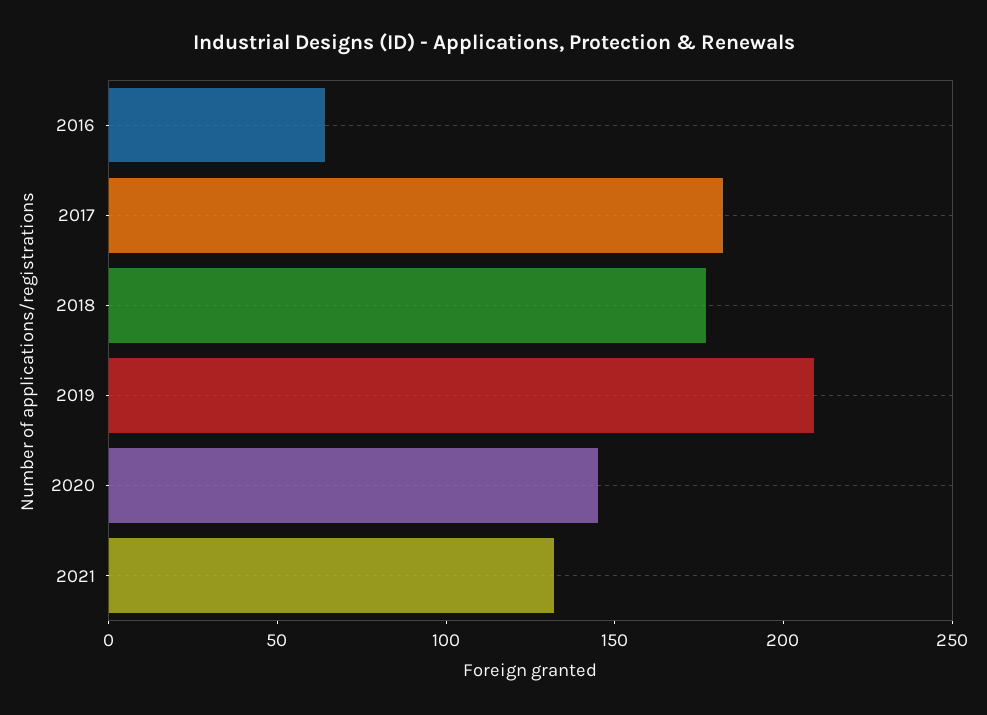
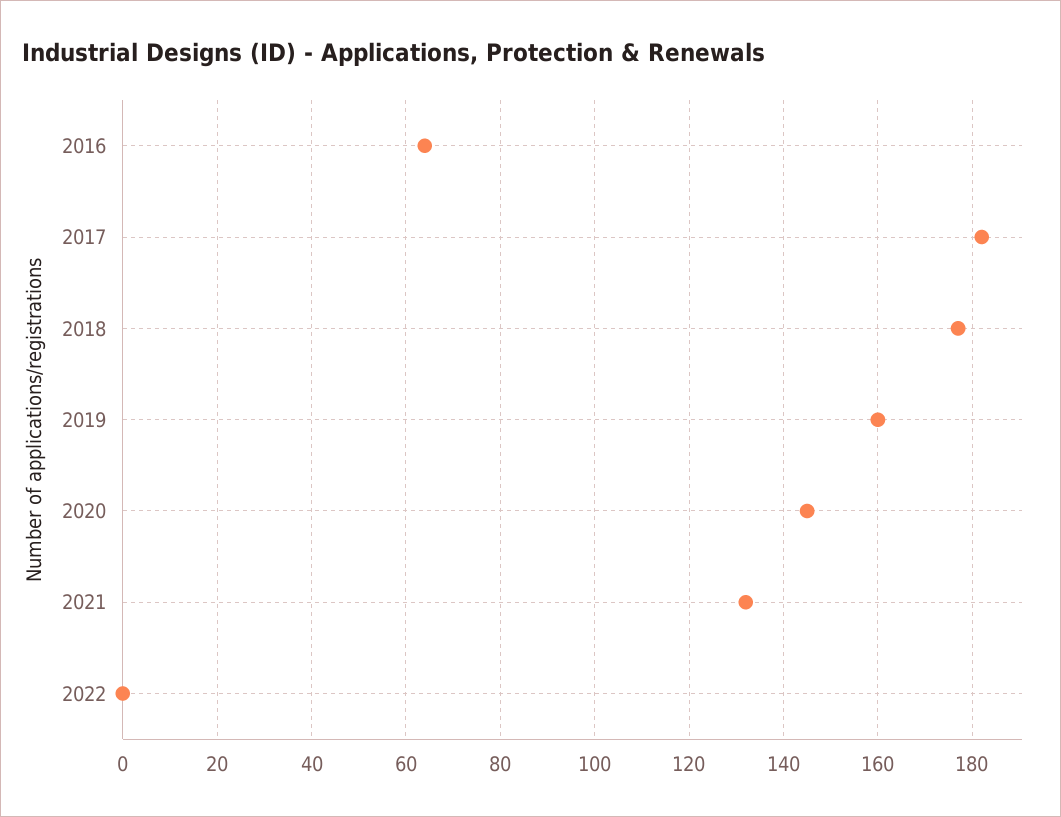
2019: 210 -> 160
2022: none -> 0

